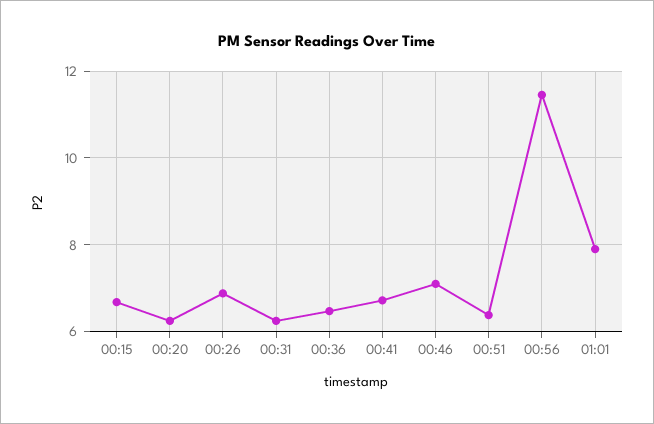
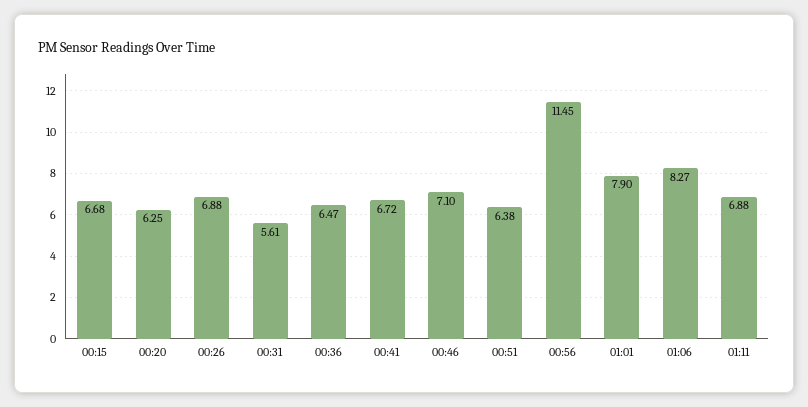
00:31: 6.2 -> 5.61
01:06: none -> 8.27
01:11: none -> 6.88

